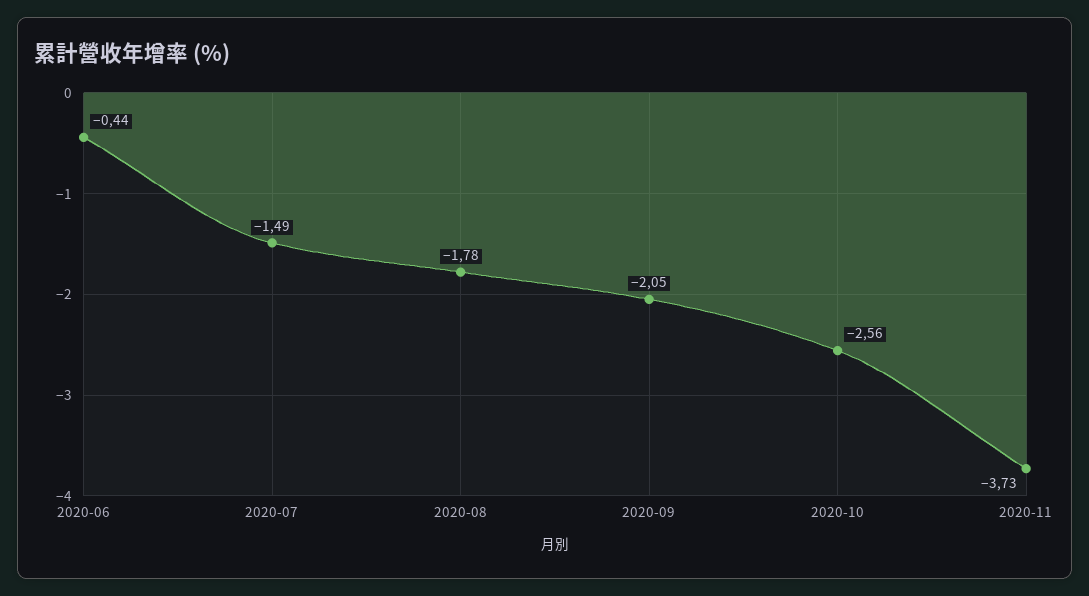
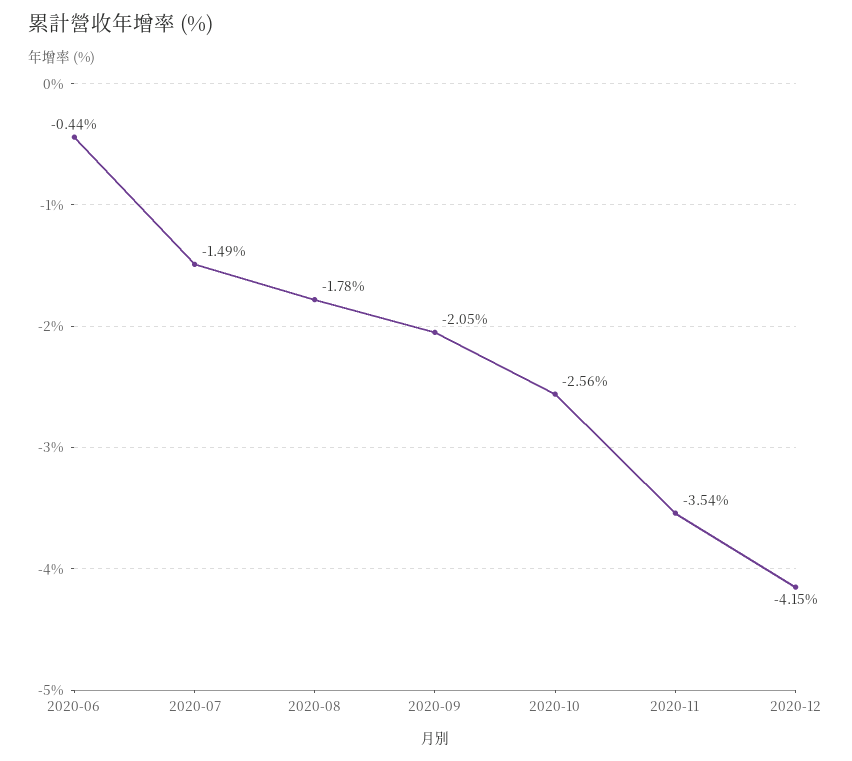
2020-11: -3.73 -> -3.54
2020-12: none -> -4.15

